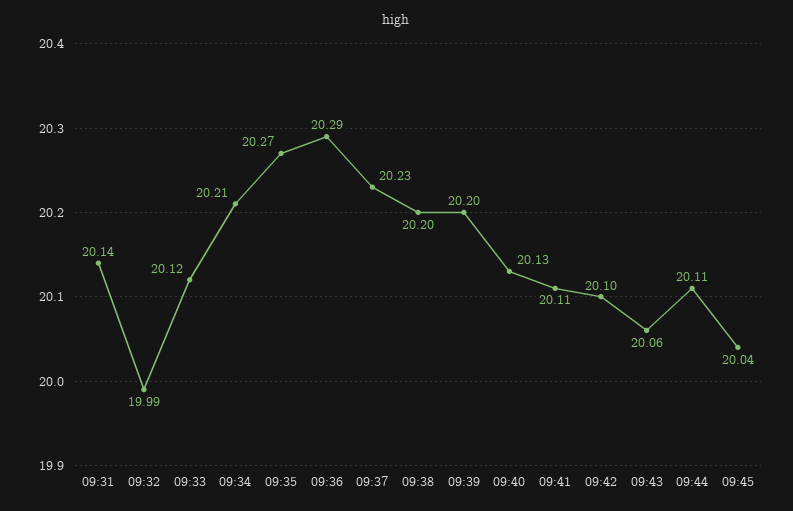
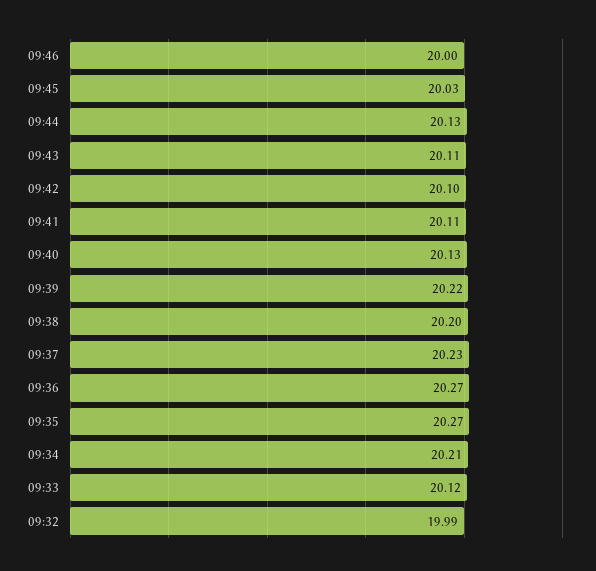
09:31: 20.14 -> none
09:36: 20.29 -> 20.27
09:39: 20.2 -> 20.22
09:43: 20.06 -> 20.11
09:44: 20.11 -> 20.13
09:45: 20.04 -> 20.03
09:46: none -> 20

